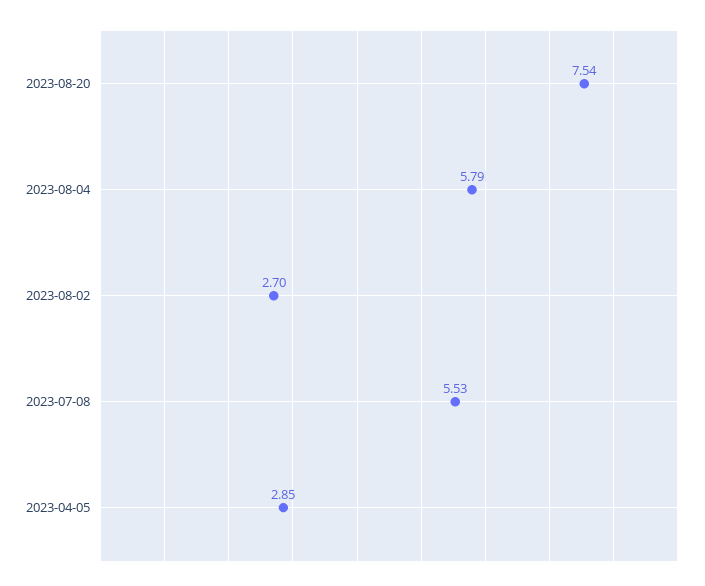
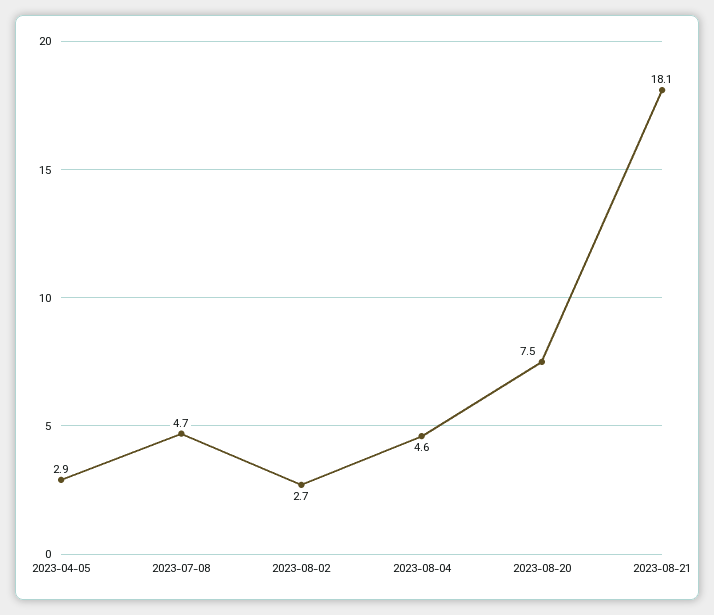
2023-08-04: 5.79 -> 4.6
2023-07-08: 5.53 -> 4.7
2023-08-21: none -> 18.1

